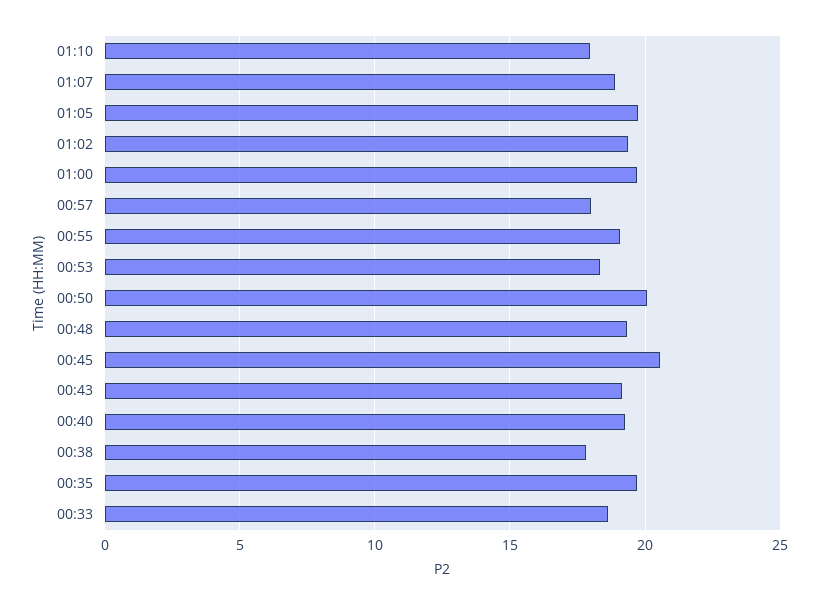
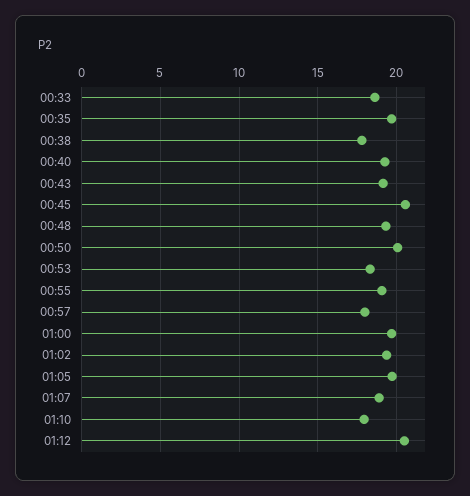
01:12: none -> 20.5

